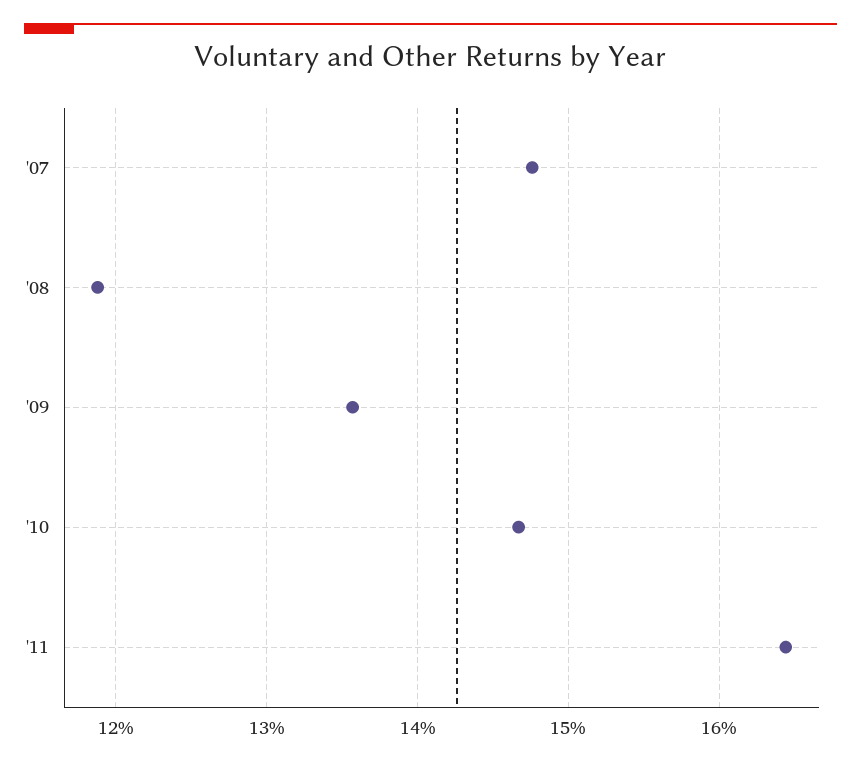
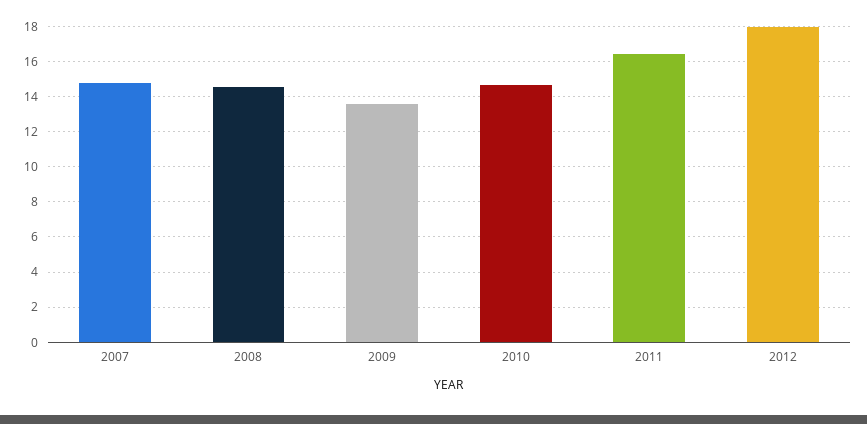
'08: 11.9 -> 14.5
2012: none -> 18

